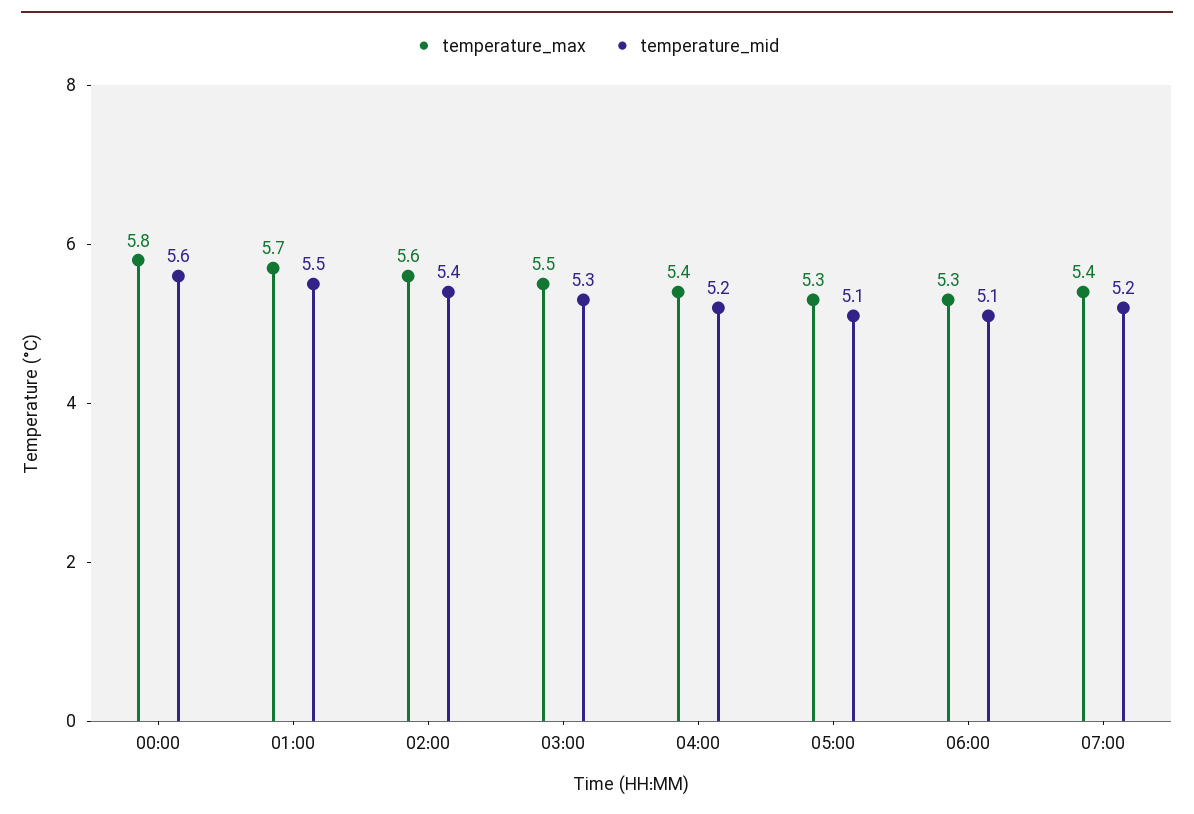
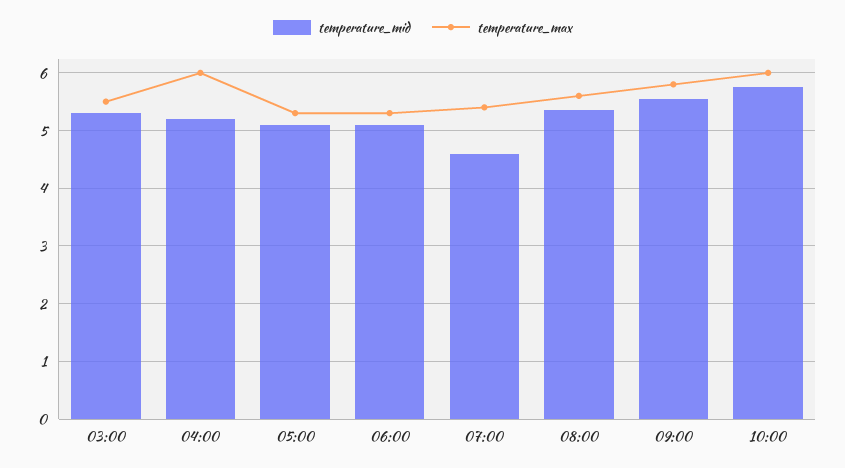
temperature_max, 00:00: 5.8 -> none
temperature_mid, 00:00: 5.6 -> none
temperature_max, 01:00: 5.7 -> none
temperature_mid, 01:00: 5.5 -> none
temperature_max, 02:00: 5.6 -> none
temperature_mid, 02:00: 5.4 -> none
temperature_max, 04:00: 5.4 -> 6
temperature_mid, 07:00: 5.2 -> 4.6
temperature_mid, 08:00: none -> 5.4
temperature_max, 08:00: none -> 5.6
temperature_mid, 09:00: none -> 5.6
temperature_max, 09:00: none -> 5.8
temperature_mid, 10:00: none -> 5.8
temperature_max, 10:00: none -> 6

